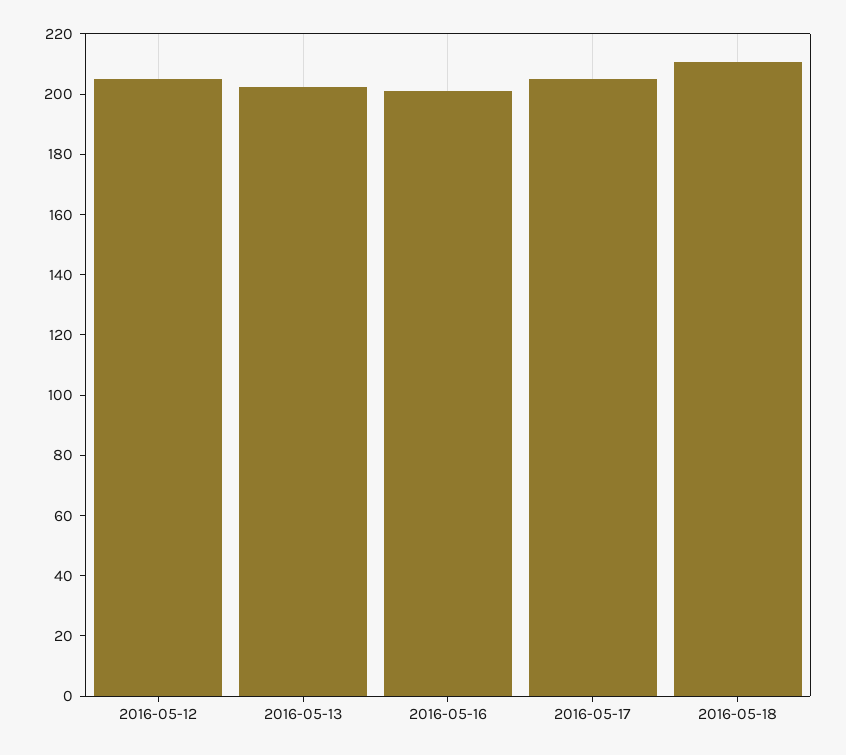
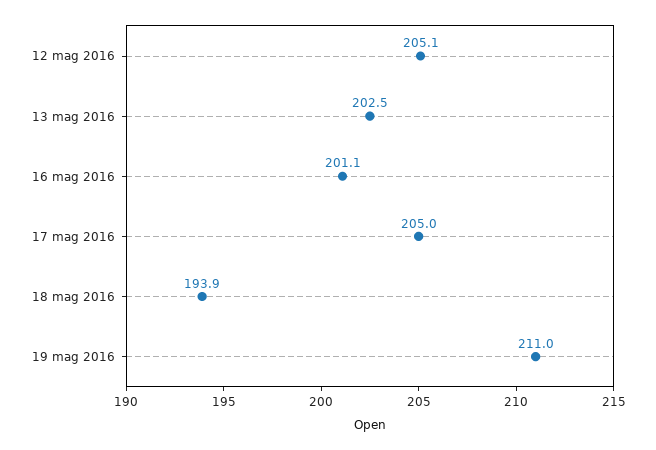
2016-05-18: 210 -> 193.9
19 mag 2016: none -> 211

